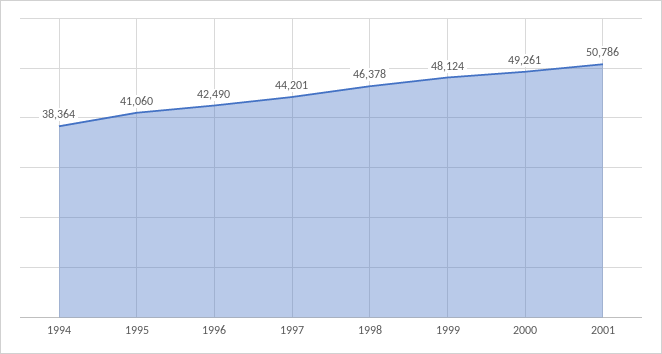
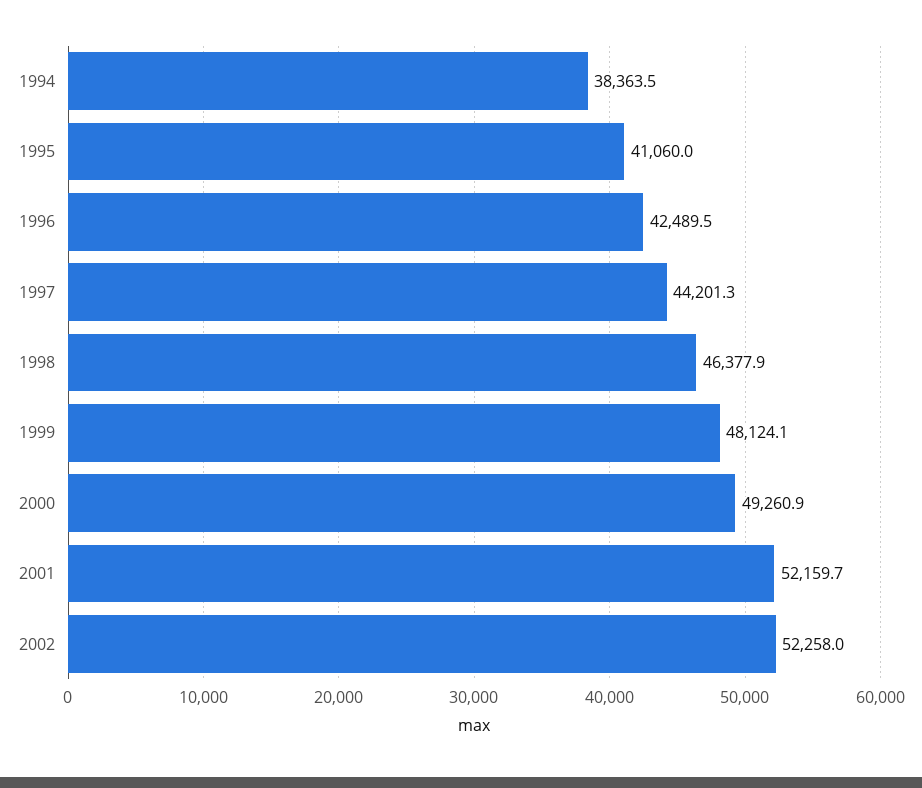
2001: 50786 -> 52159.7
2002: none -> 52258

